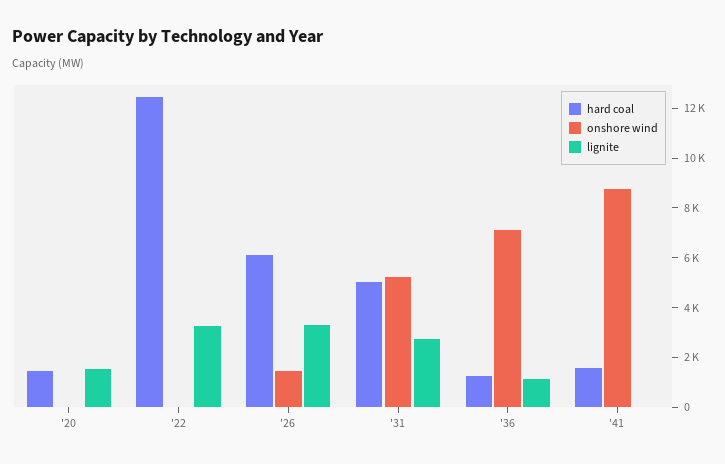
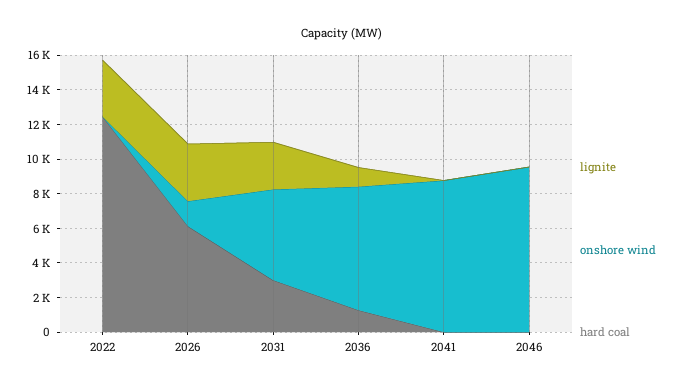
hard coal, '20: 1500 -> none
onshore wind, '20: 0 -> none
lignite, '20: 1500 -> none
hard coal, '31: 5000 -> 3000
hard coal, '41: 1500 -> 0
lignite, 2046: none -> 0
onshore wind, 2046: none -> 9500
hard coal, 2046: none -> 0

